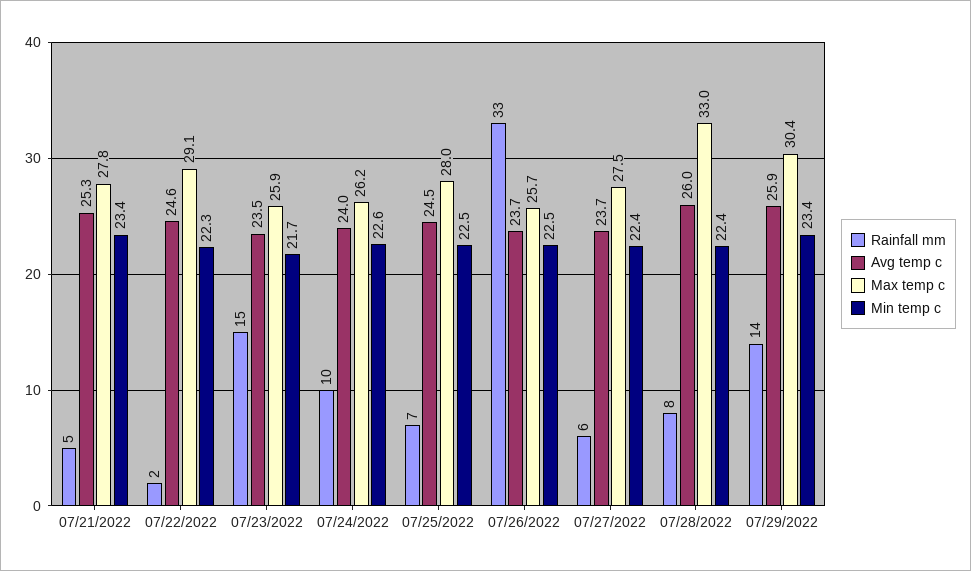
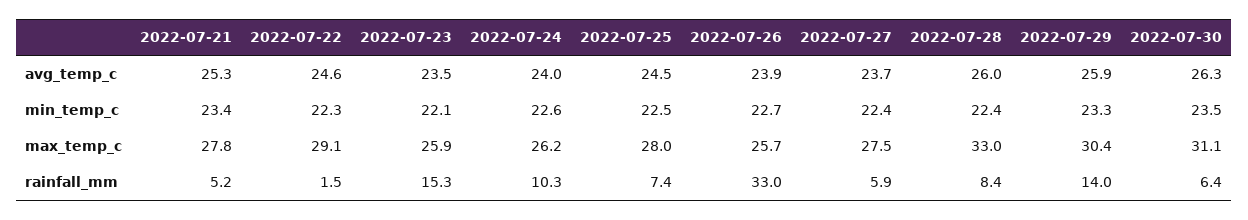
Min temp c, 07/23/2022: 21.7 -> 22.1
Avg temp c, 07/26/2022: 23.7 -> 23.9
Min temp c, 07/26/2022: 22.5 -> 22.7
Min temp c, 07/29/2022: 23.4 -> 23.3
Avg temp c, 2022-07-30: none -> 26.3
Min temp c, 2022-07-30: none -> 23.5
Max temp c, 2022-07-30: none -> 31.1
Rainfall mm, 2022-07-30: none -> 6.4

